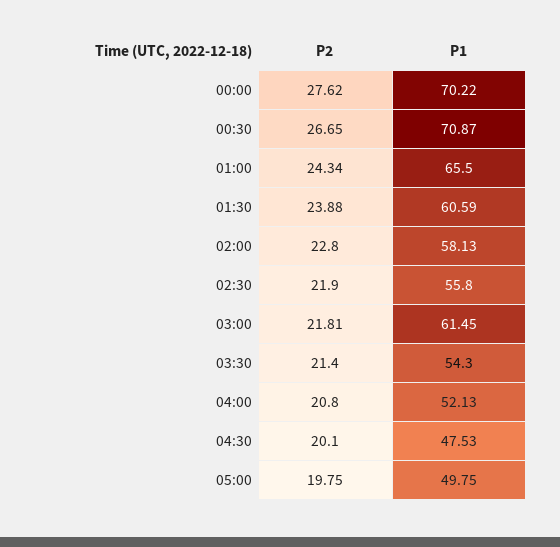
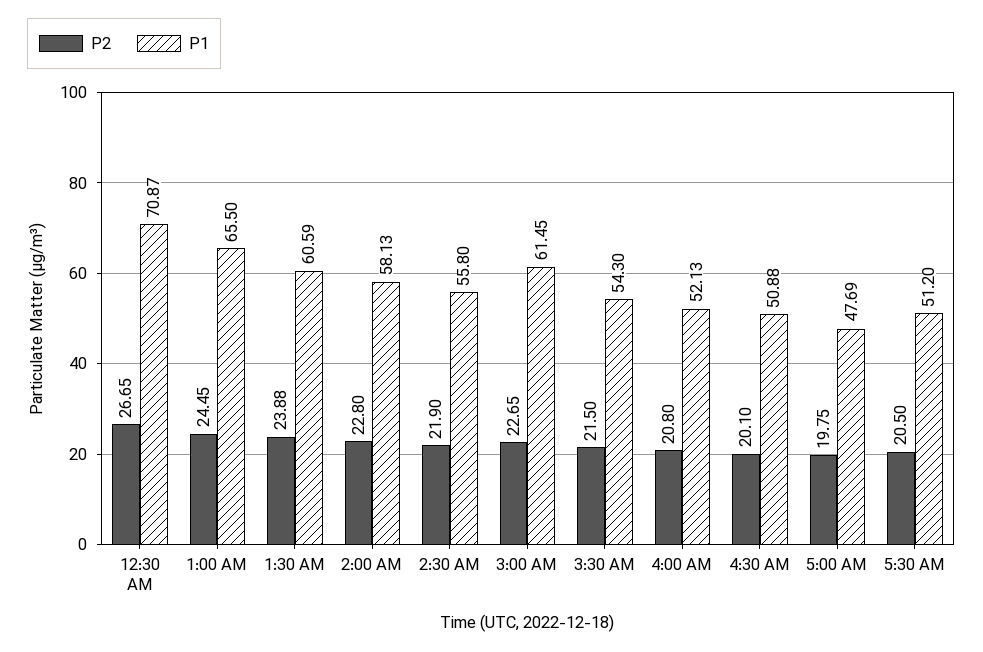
P2, 00:00: 27.62 -> none
P1, 00:00: 70.22 -> none
P2, 01:00: 24.34 -> 24.45
P2, 03:00: 21.81 -> 22.65
P2, 03:30: 21.4 -> 21.5
P1, 04:30: 47.53 -> 50.88
P1, 05:00: 49.75 -> 47.69
P2, 5:30 AM: none -> 20.5
P1, 5:30 AM: none -> 51.2

